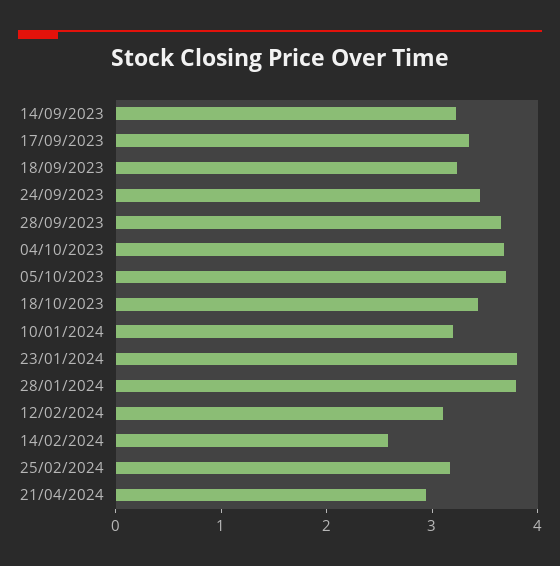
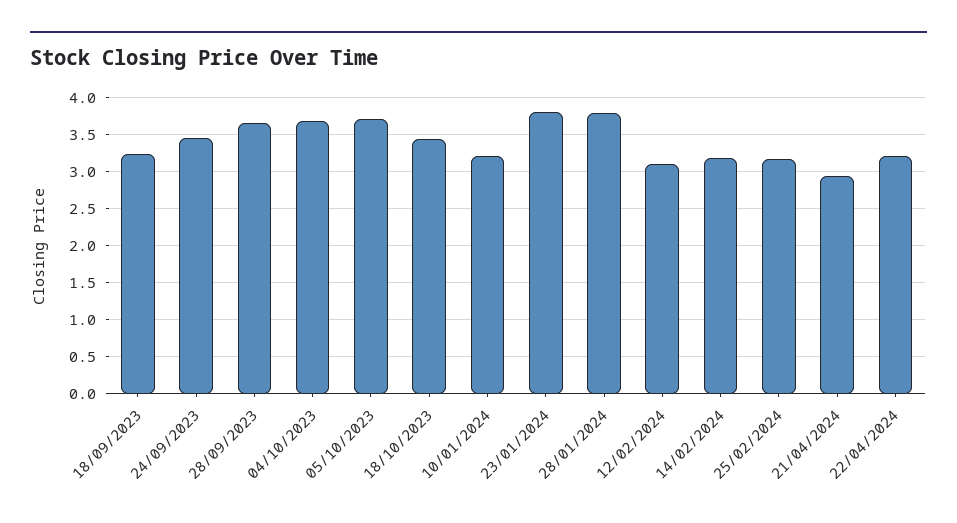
14/09/2023: 3.2 -> none
17/09/2023: 3.4 -> none
14/02/2024: 2.6 -> 3.2
22/04/2024: none -> 3.2

